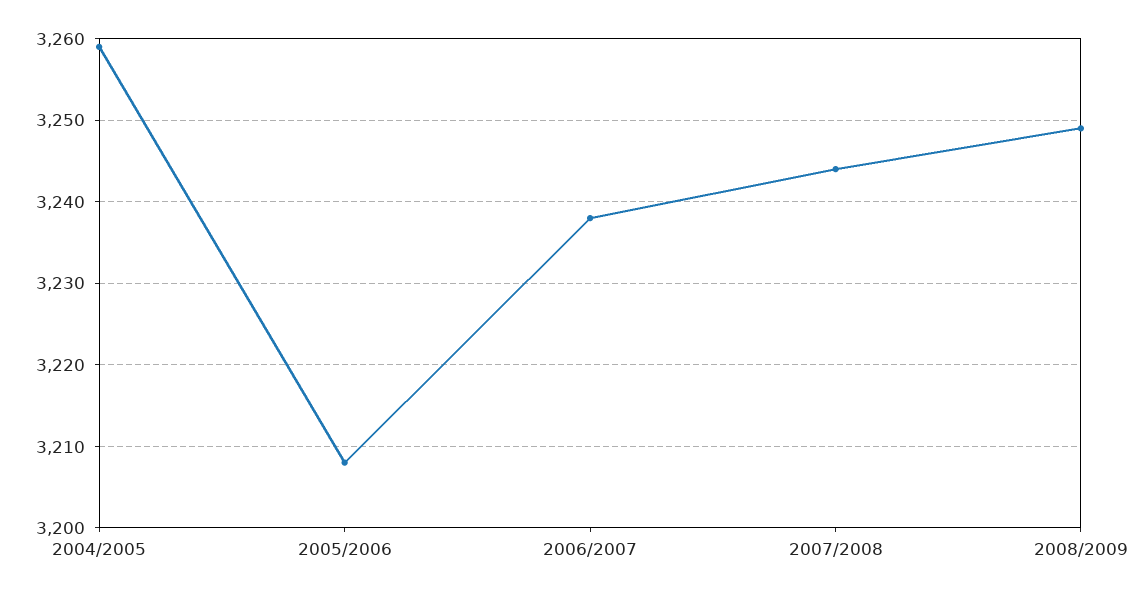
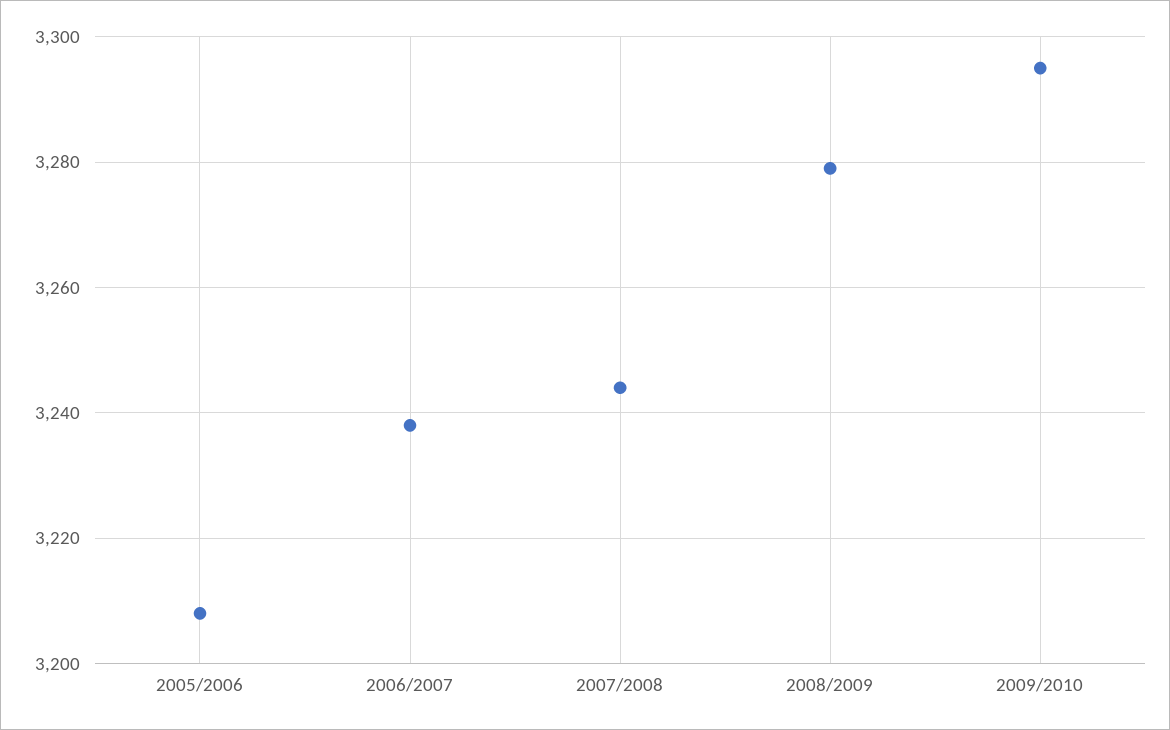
2004/2005: 3259 -> none
2008/2009: 3249 -> 3280
2009/2010: none -> 3295

